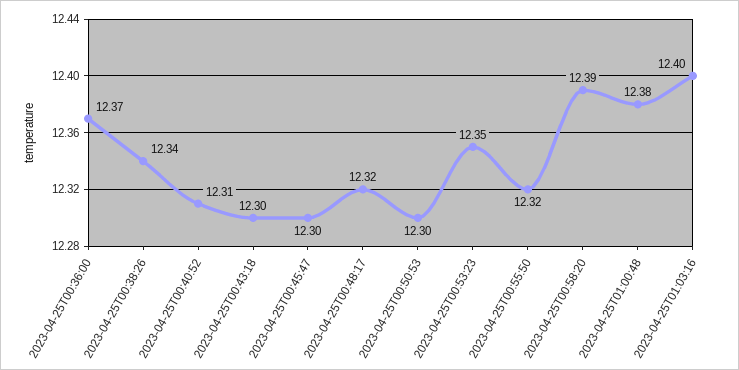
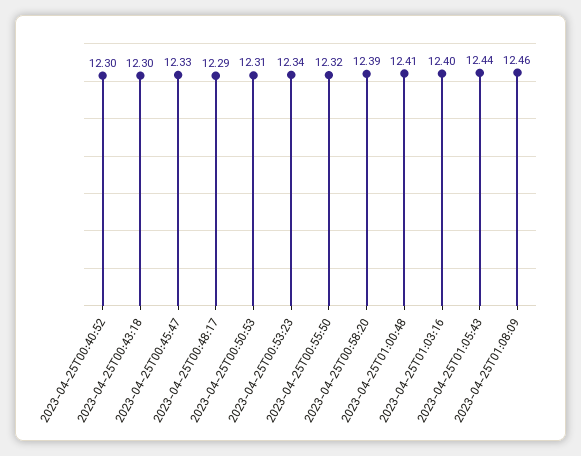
2023-04-25T00:36:00: 12.37 -> none
2023-04-25T00:38:26: 12.34 -> none
2023-04-25T00:40:52: 12.31 -> 12.3
2023-04-25T00:45:47: 12.3 -> 12.33
2023-04-25T00:48:17: 12.32 -> 12.29
2023-04-25T00:50:53: 12.3 -> 12.31
2023-04-25T00:53:23: 12.35 -> 12.34
2023-04-25T01:00:48: 12.38 -> 12.41
2023-04-25T01:05:43: none -> 12.44
2023-04-25T01:08:09: none -> 12.46

